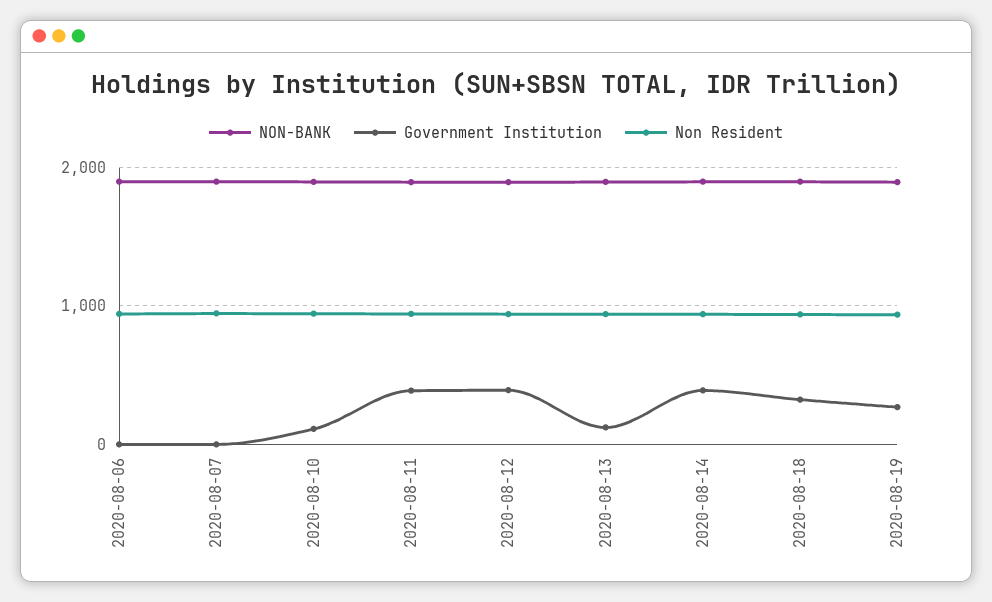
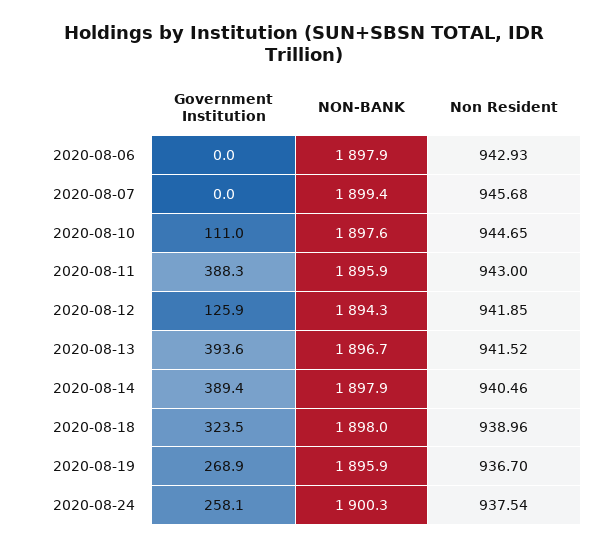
Government Institution, 2020-08-12: 400 -> 125.9
Government Institution, 2020-08-13: 100 -> 393.6
Government Institution, 2020-08-24: none -> 258.1
NON-BANK, 2020-08-24: none -> 1900.3
Non Resident, 2020-08-24: none -> 937.54

